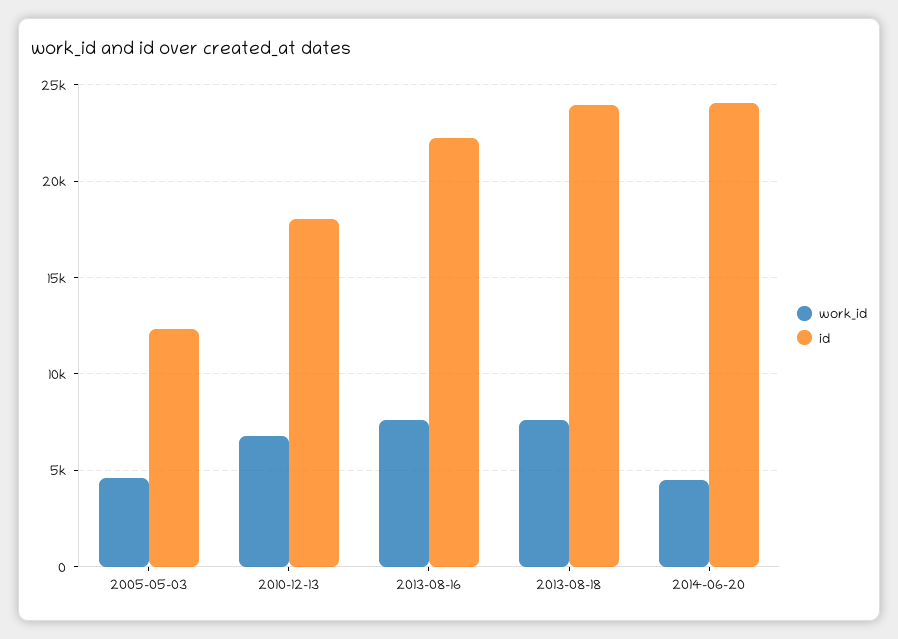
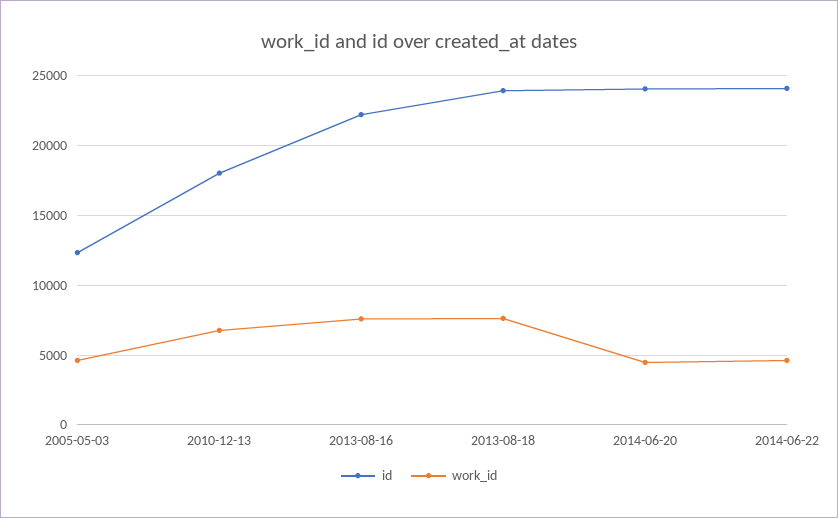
id, 2014-06-22: none -> 24000
work_id, 2014-06-22: none -> 4500

